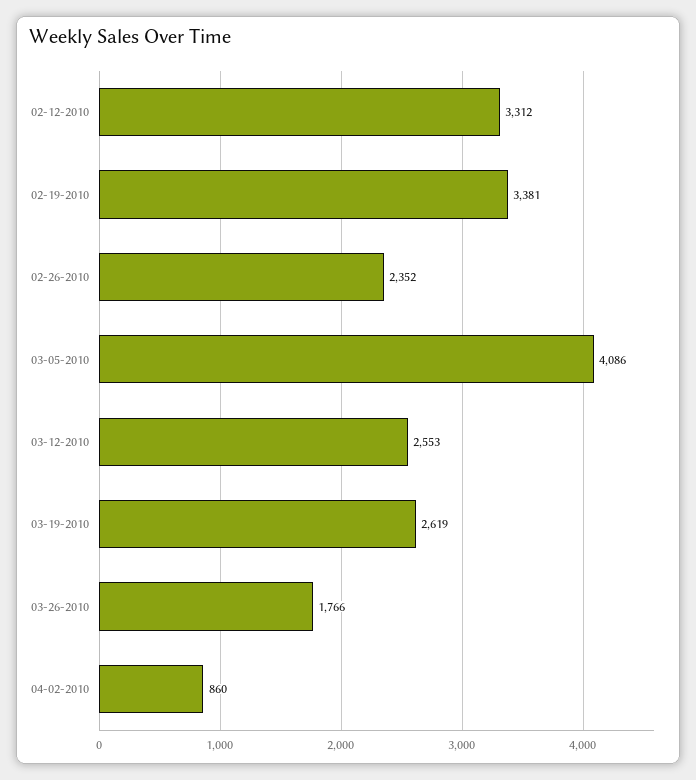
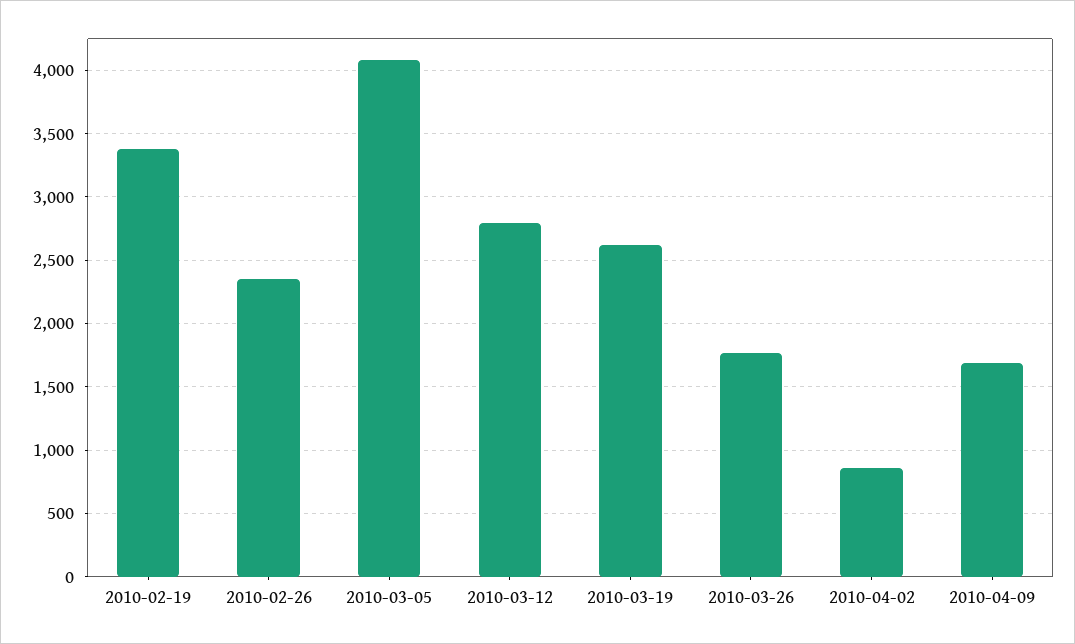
02-12-2010: 3312 -> none
03-12-2010: 2553 -> 2800
2010-04-09: none -> 1700

